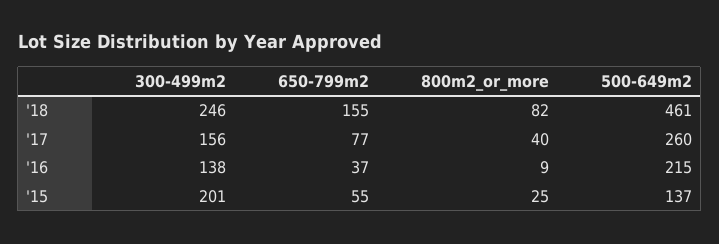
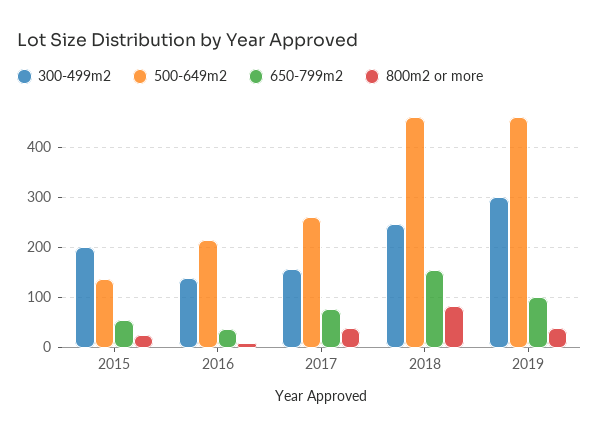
300-499m2, 2019: none -> 300
500-649m2, 2019: none -> 460
650-799m2, 2019: none -> 100
800m2_or_more, 2019: none -> 40

